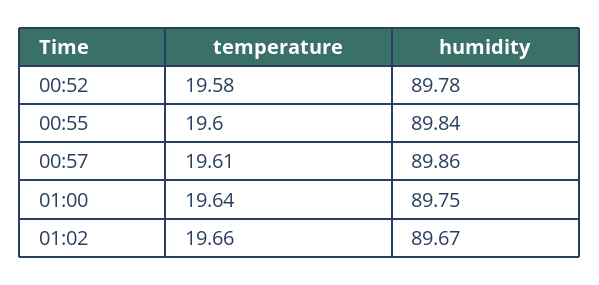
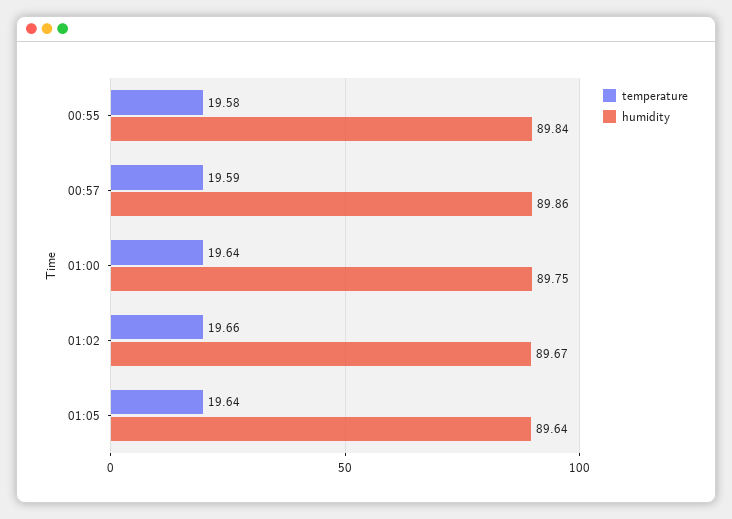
temperature, 00:52: 19.58 -> none
humidity, 00:52: 89.78 -> none
temperature, 00:55: 19.6 -> 19.58
temperature, 00:57: 19.61 -> 19.59
temperature, 01:05: none -> 19.64
humidity, 01:05: none -> 89.64

